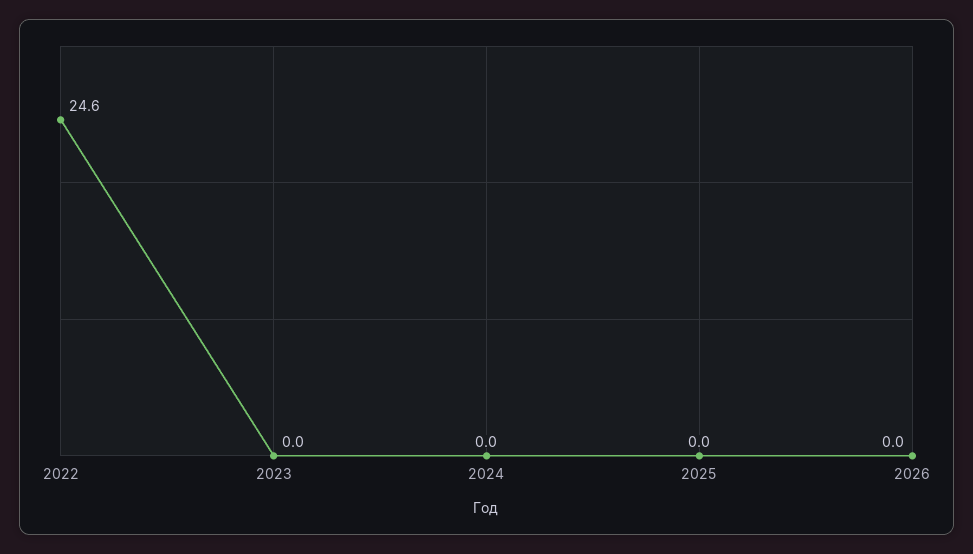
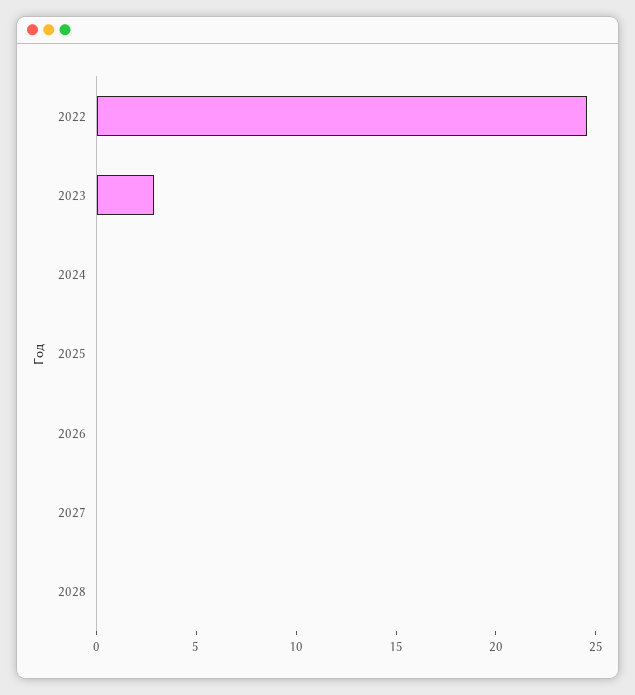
2023: 0 -> 3
2027: none -> 0
2028: none -> 0

